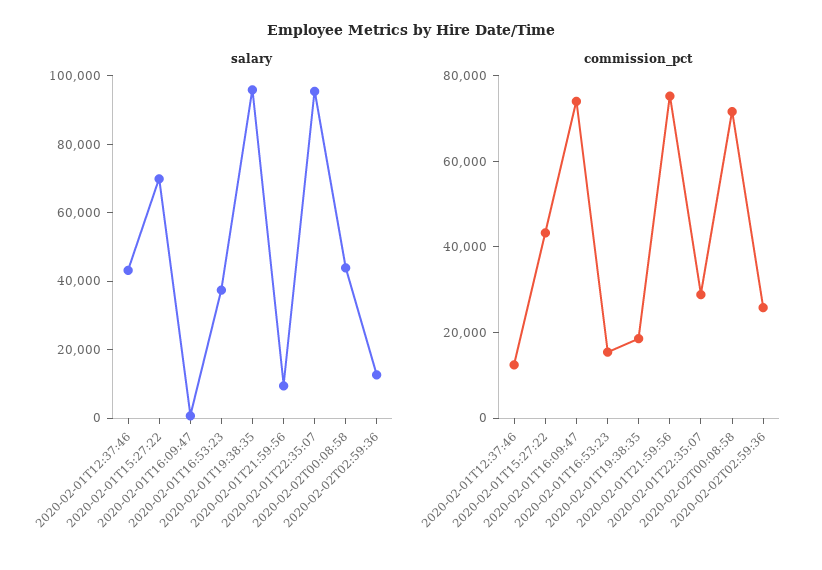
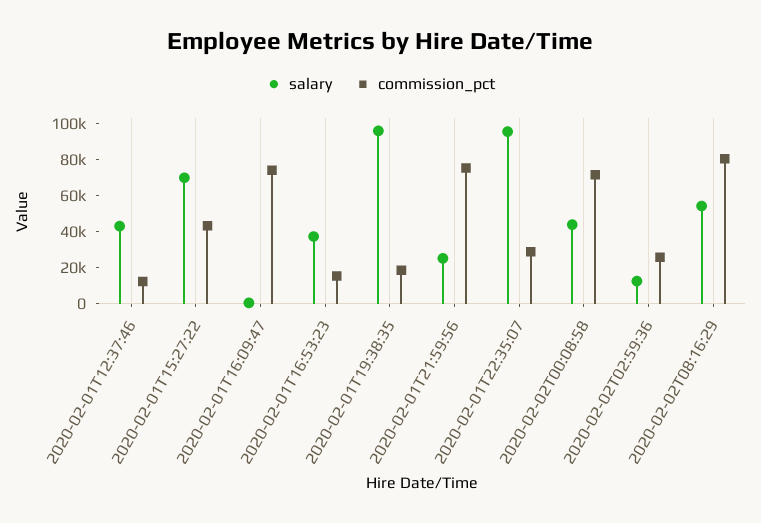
salary, 2020-02-01T21:59:56: 10000 -> 25000
salary, 2020-02-02T08:16:29: none -> 55000
commission_pct, 2020-02-02T08:16:29: none -> 80000

